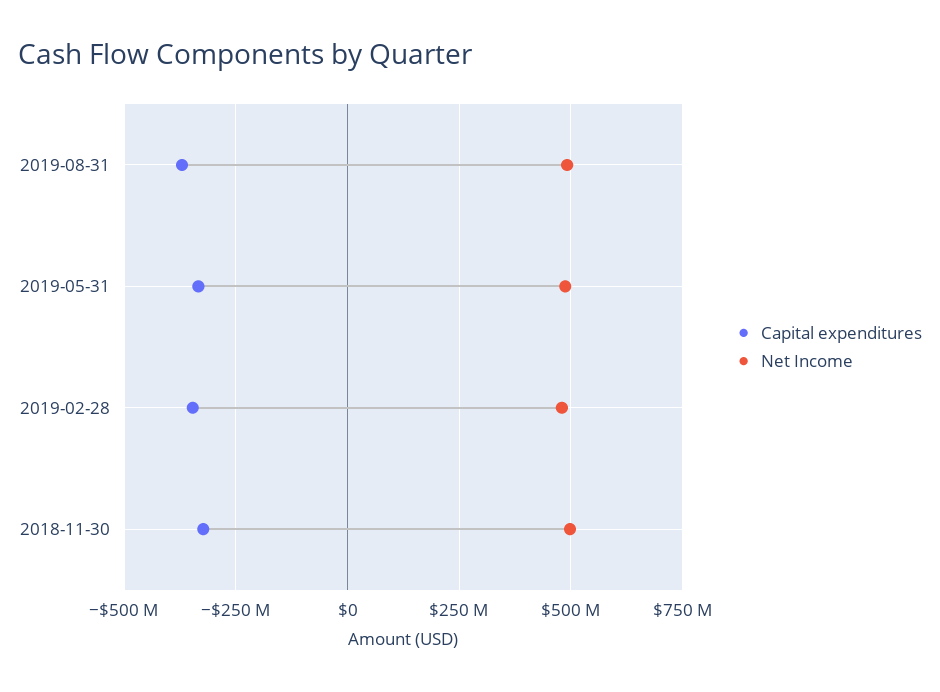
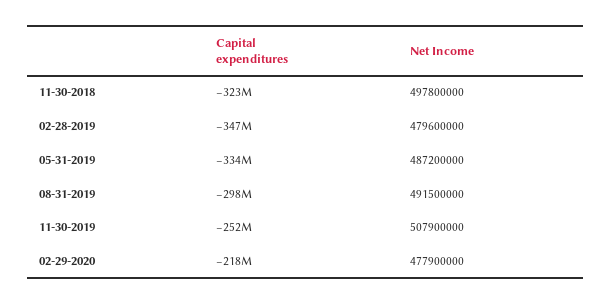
Capital expenditures, 2019-08-31: -375000000 -> -298000000
Capital expenditures, 11-30-2019: none -> -252000000
Net Income, 11-30-2019: none -> 507900000
Capital expenditures, 02-29-2020: none -> -218000000
Net Income, 02-29-2020: none -> 477900000

